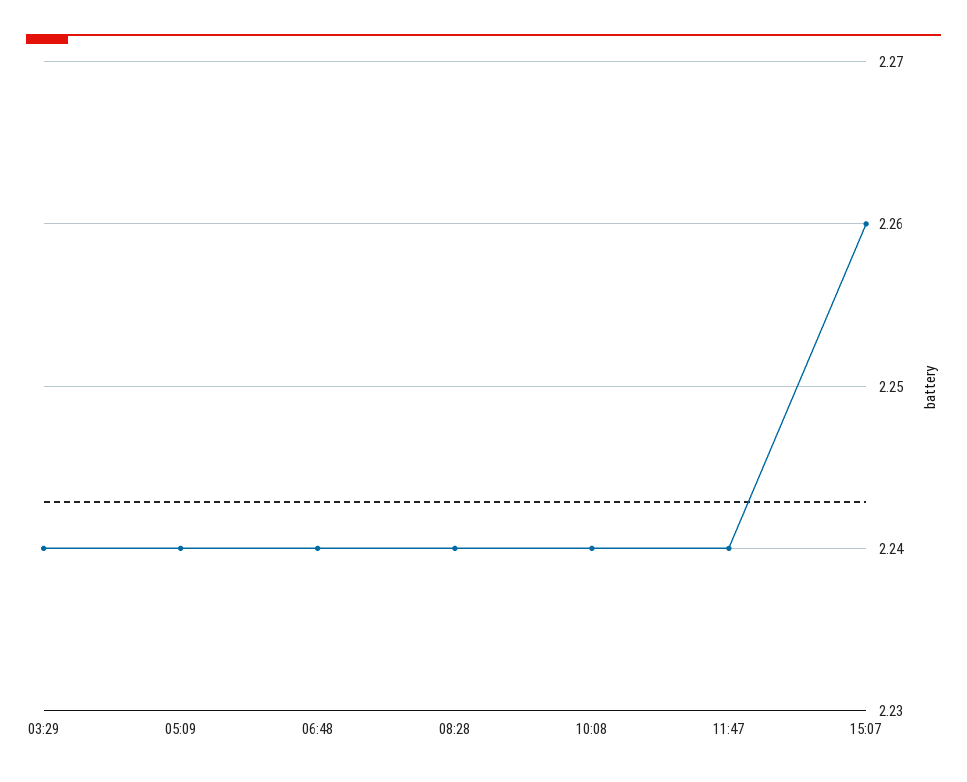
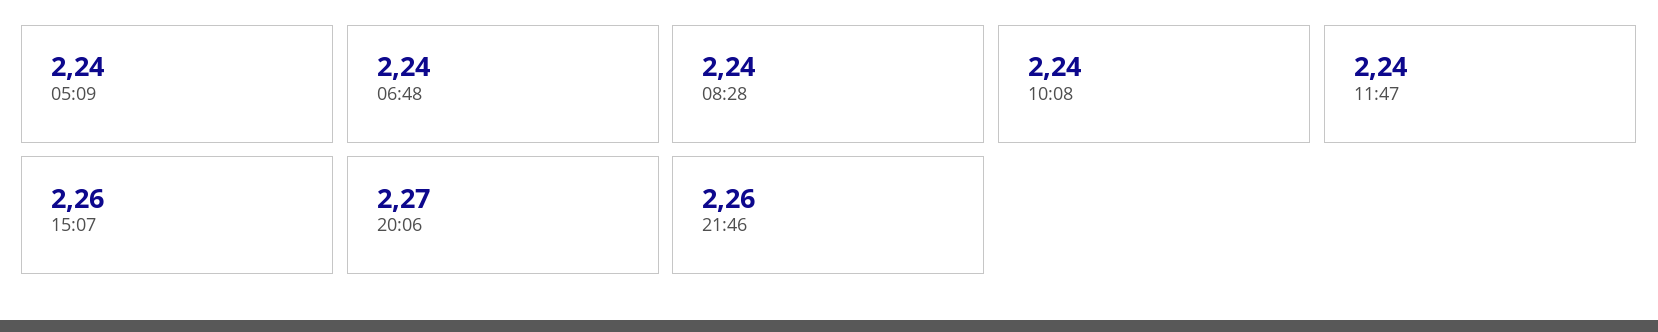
03:29: 2.24 -> none
20:06: none -> 2.27
21:46: none -> 2.26

